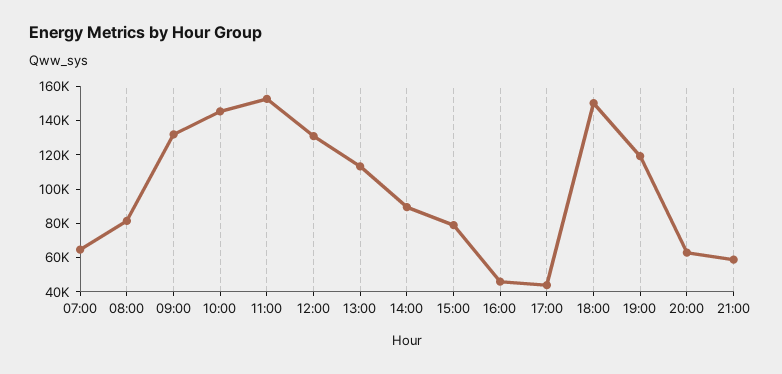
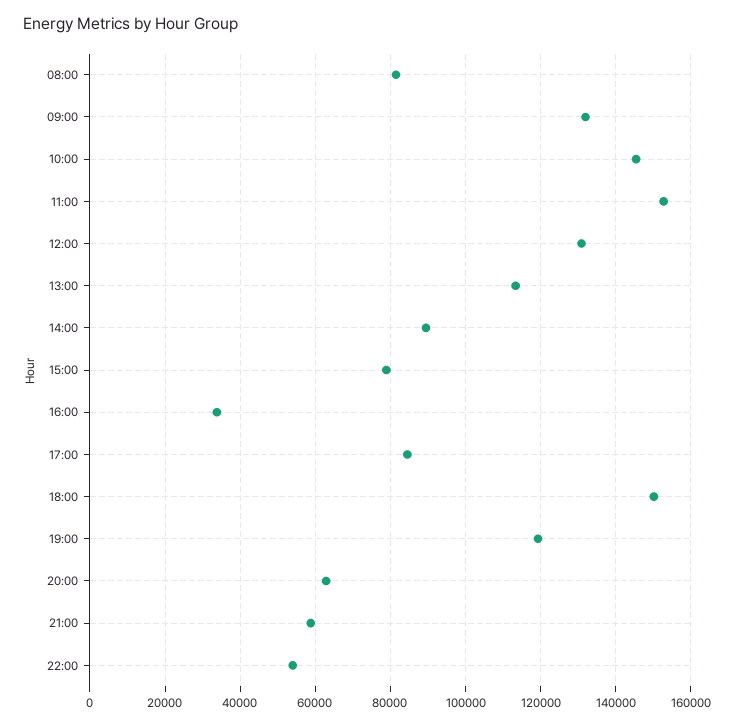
07:00: 65000 -> none
16:00: 45000 -> 34000
17:00: 45000 -> 84000
22:00: none -> 54000

